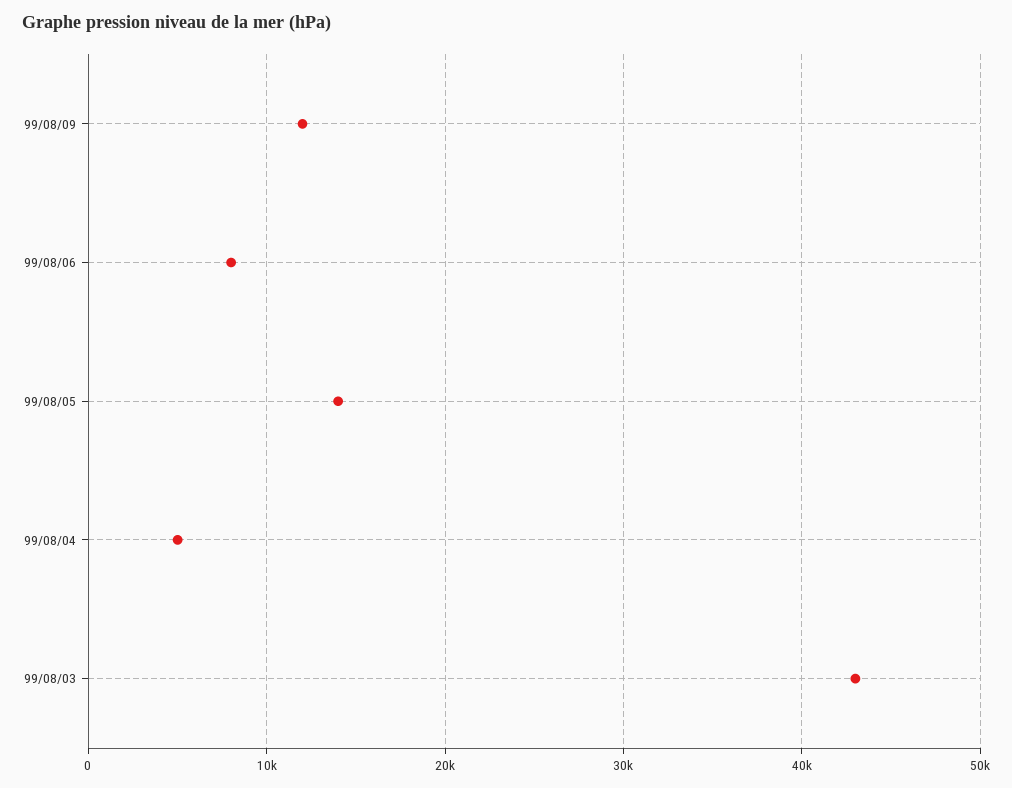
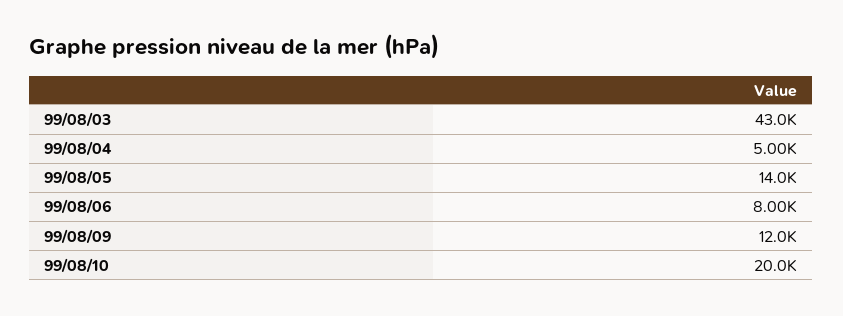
99/08/10: none -> 20000

